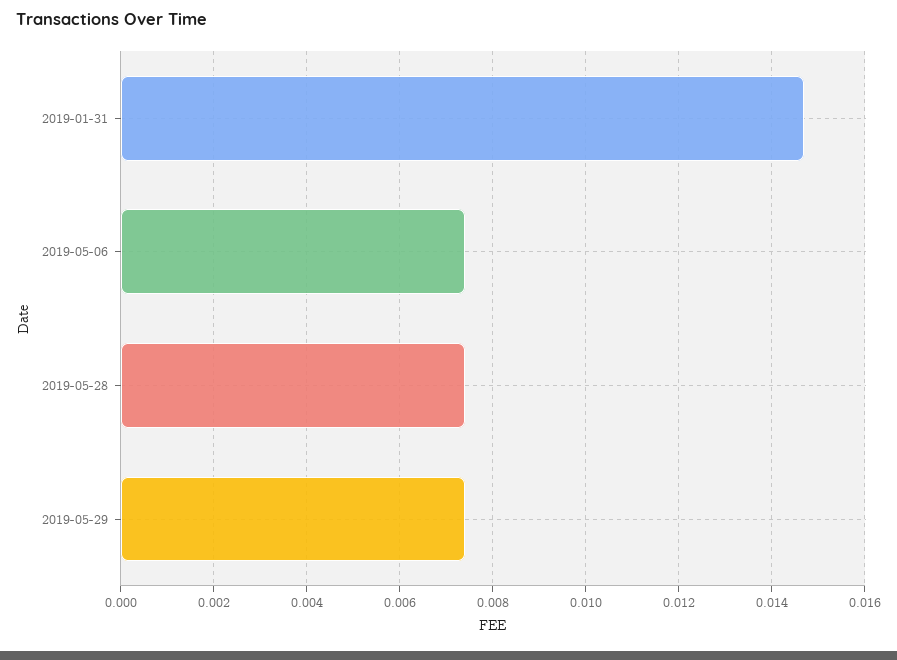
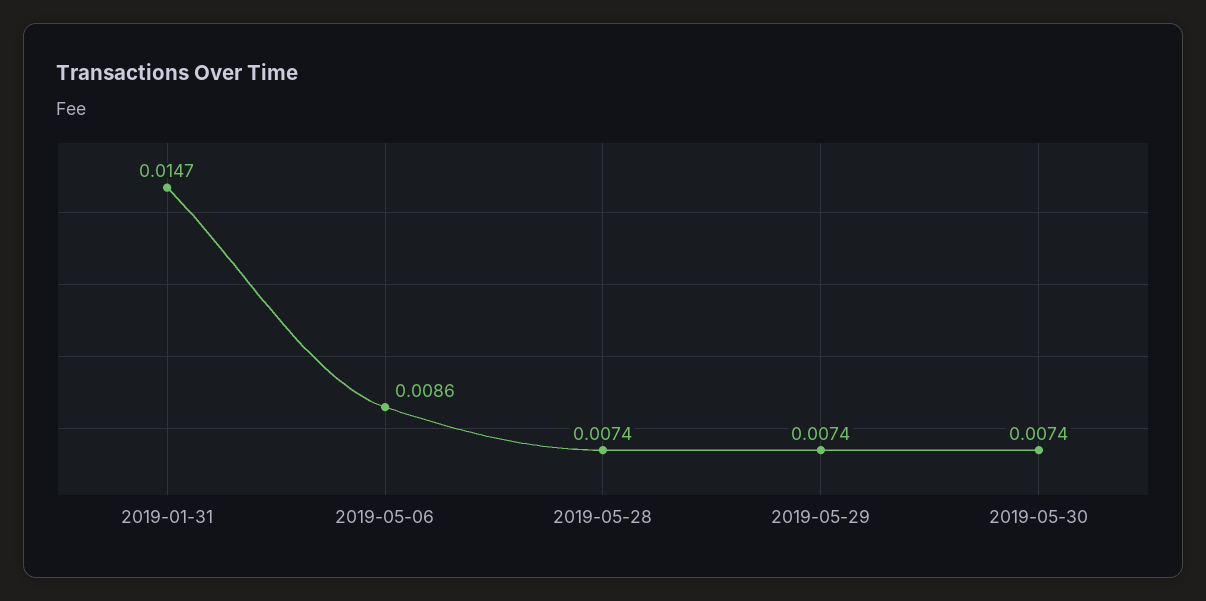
2019-05-06: 0.0075 -> 0.0086
2019-05-30: none -> 0.0074

